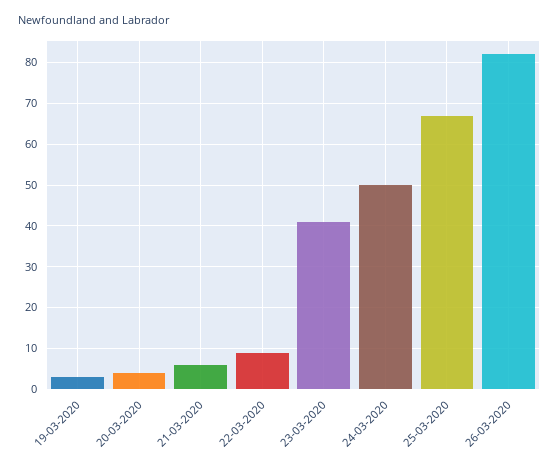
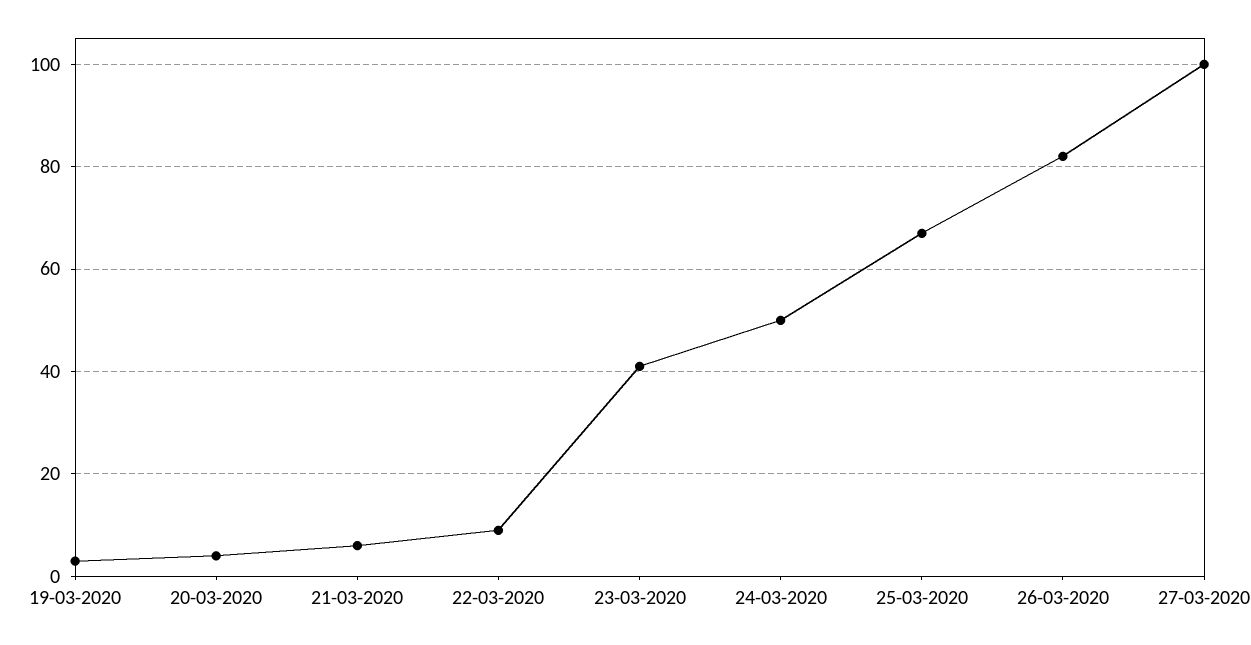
27-03-2020: none -> 100

